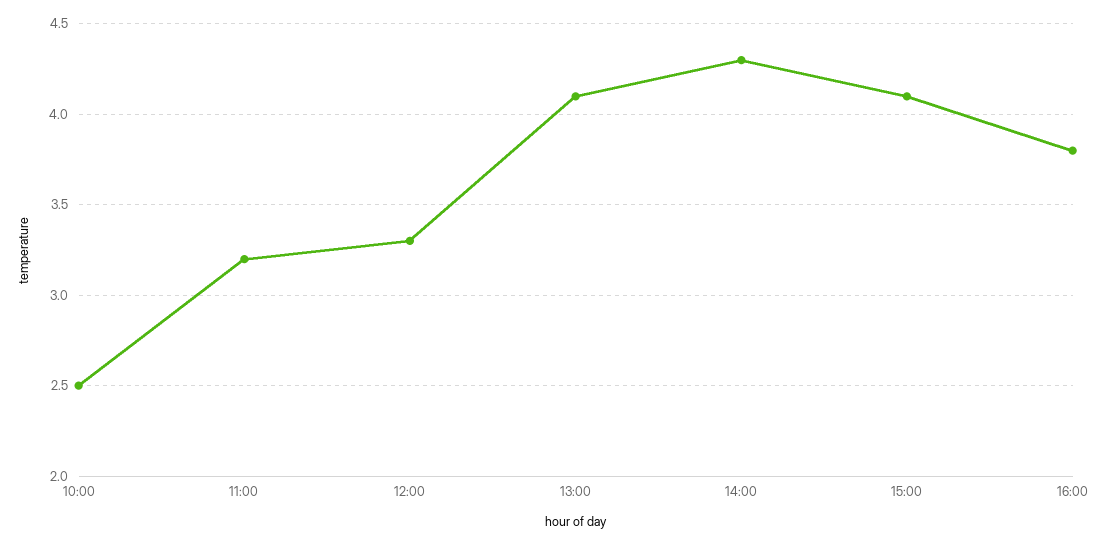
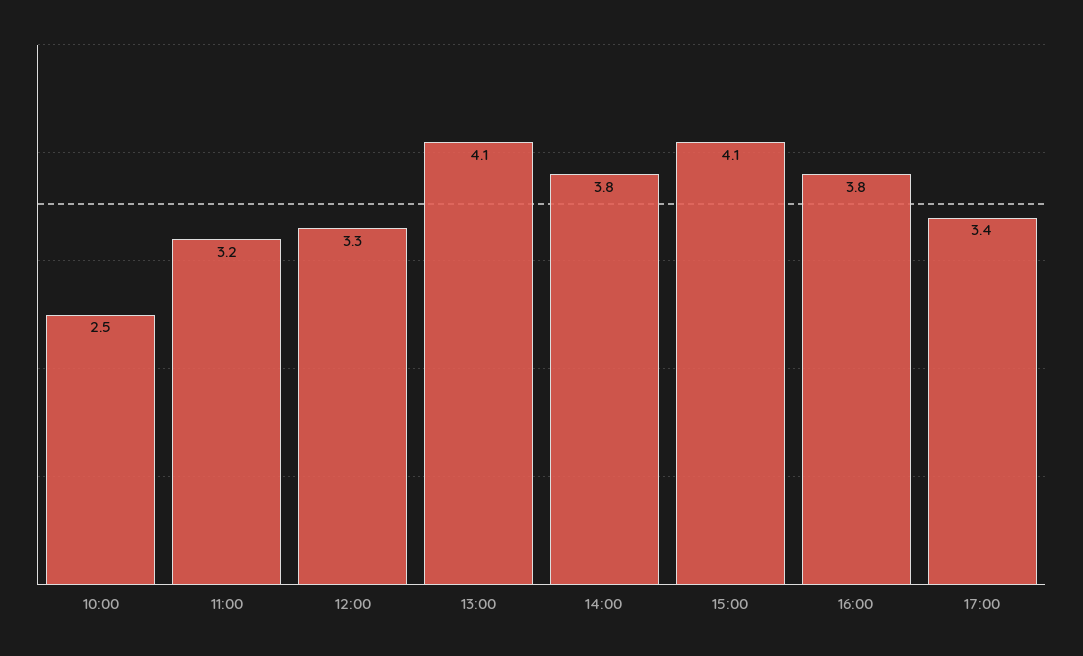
14:00: 4.3 -> 3.8
17:00: none -> 3.4

